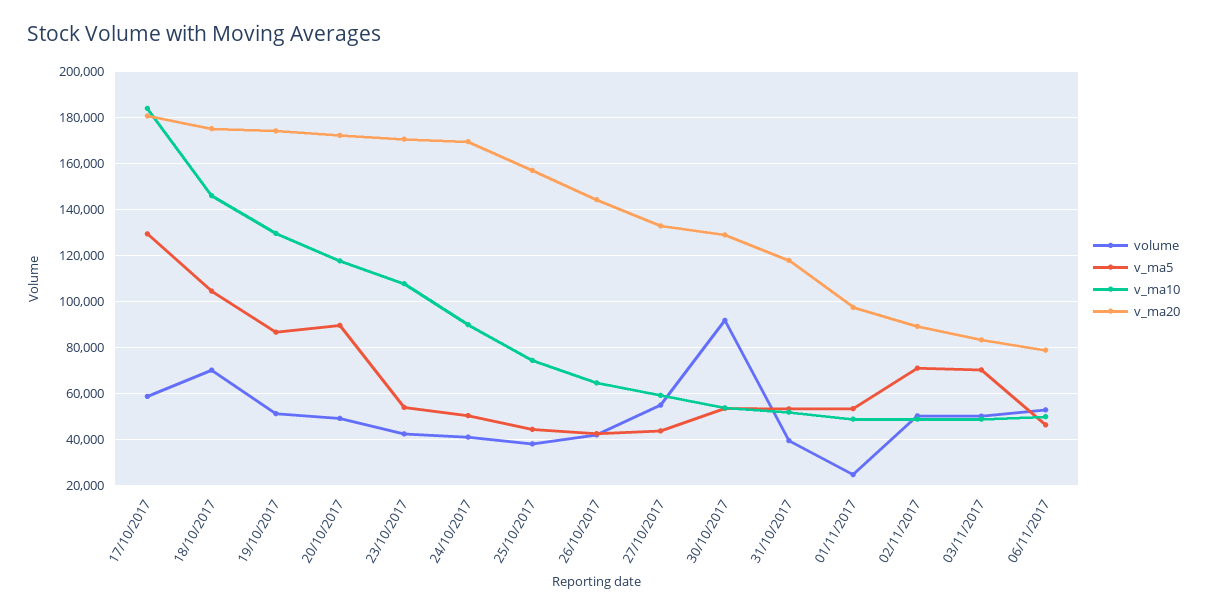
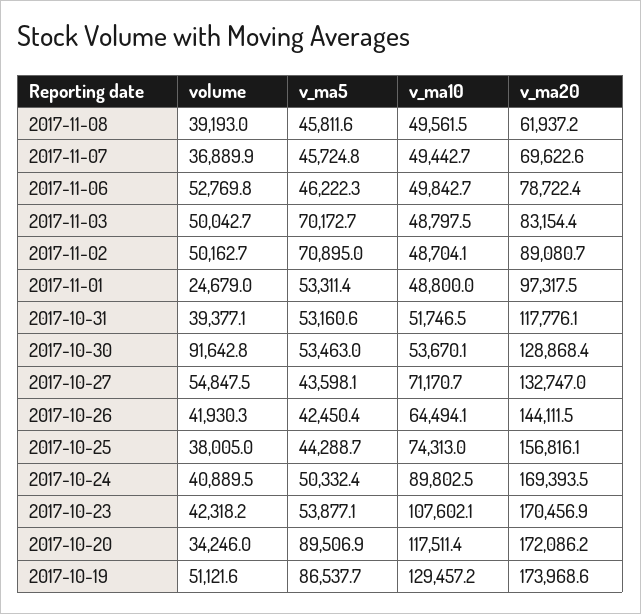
volume, 17/10/2017: 60000 -> none
v_ma5, 17/10/2017: 130000 -> none
v_ma10, 17/10/2017: 185000 -> none
v_ma20, 17/10/2017: 180000 -> none
volume, 18/10/2017: 70000 -> none
v_ma5, 18/10/2017: 105000 -> none
v_ma10, 18/10/2017: 145000 -> none
v_ma20, 18/10/2017: 175000 -> none
volume, 20/10/2017: 50000 -> 34246
v_ma10, 27/10/2017: 60000 -> 71170.7
volume, 2017-11-08: none -> 39193
v_ma5, 2017-11-08: none -> 45811.6
v_ma10, 2017-11-08: none -> 49561.5
v_ma20, 2017-11-08: none -> 61937.2
volume, 2017-11-07: none -> 36889.9
v_ma5, 2017-11-07: none -> 45724.8
v_ma10, 2017-11-07: none -> 49442.7
v_ma20, 2017-11-07: none -> 69622.6

